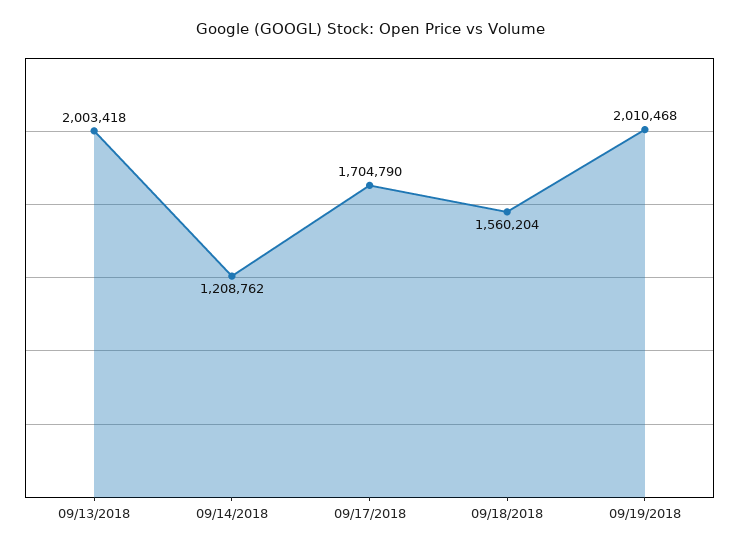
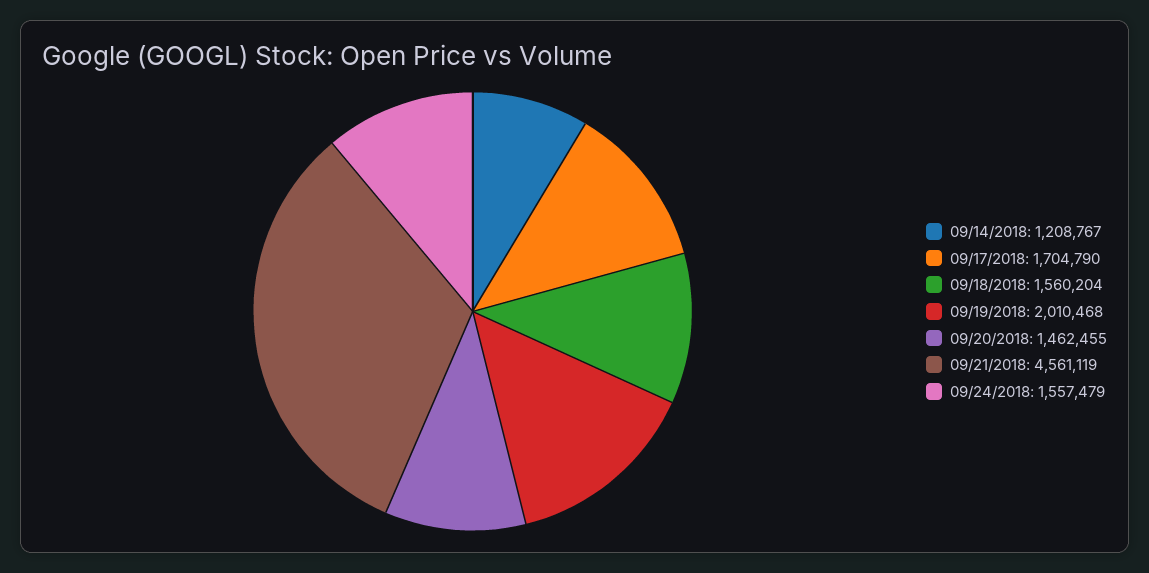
09/13/2018: 2003418 -> none
09/14/2018: 1208762 -> 1208767
09/20/2018: none -> 1462455
09/21/2018: none -> 4561119
09/24/2018: none -> 1557479

